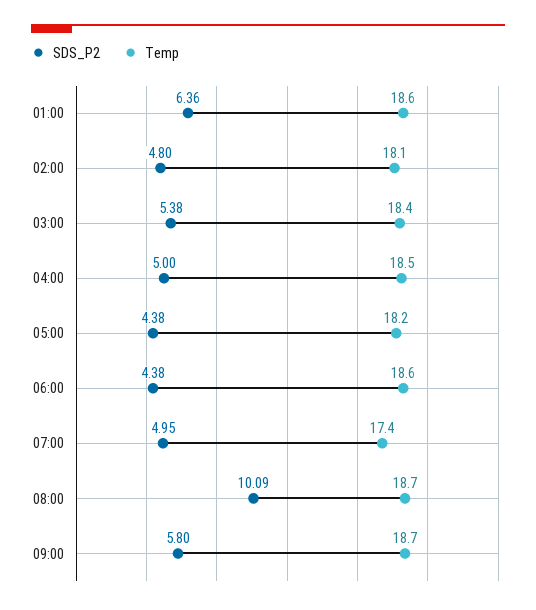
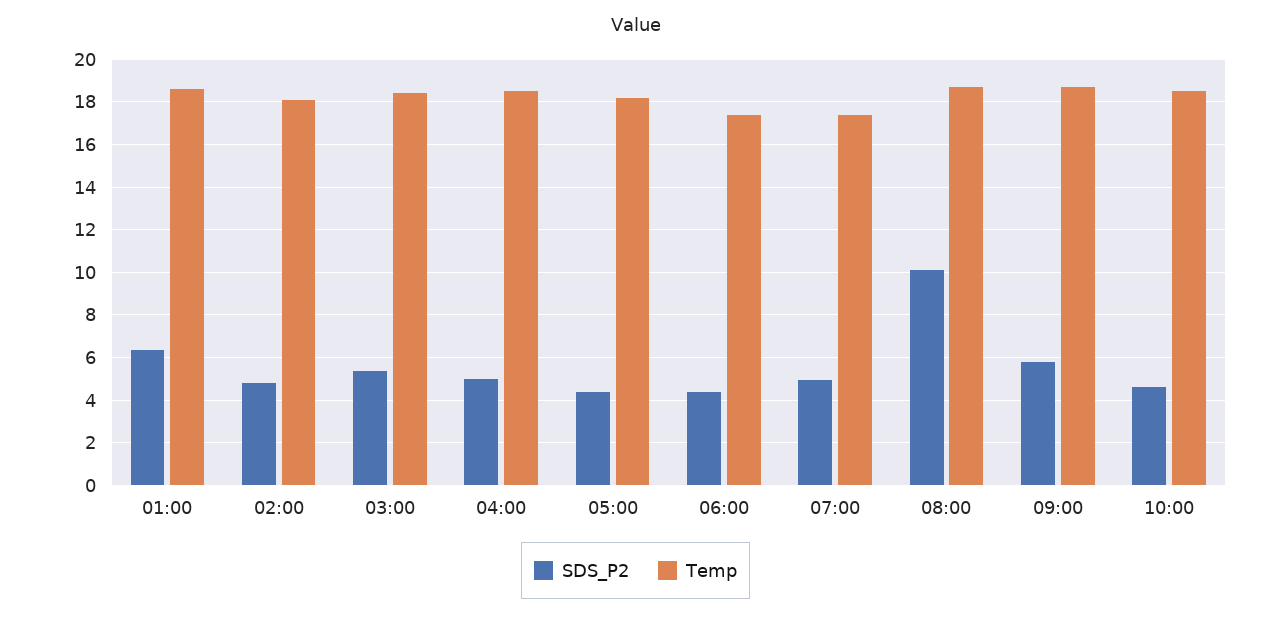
Temp, 06:00: 18.6 -> 17.5
SDS_P2, 10:00: none -> 4.5
Temp, 10:00: none -> 18.5

